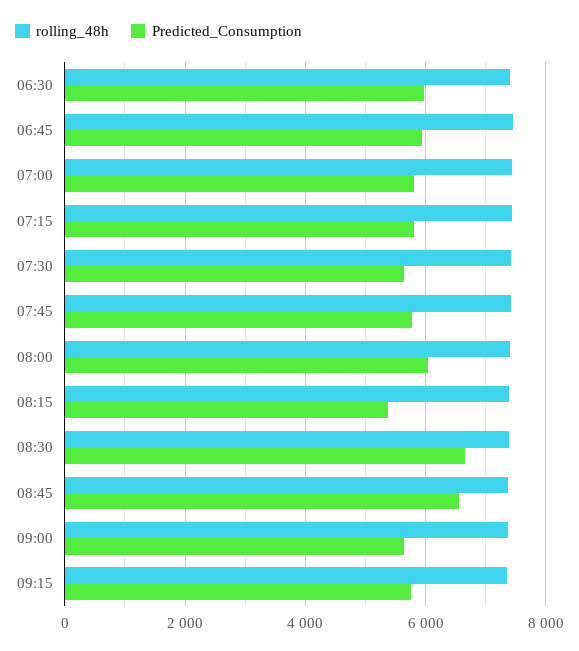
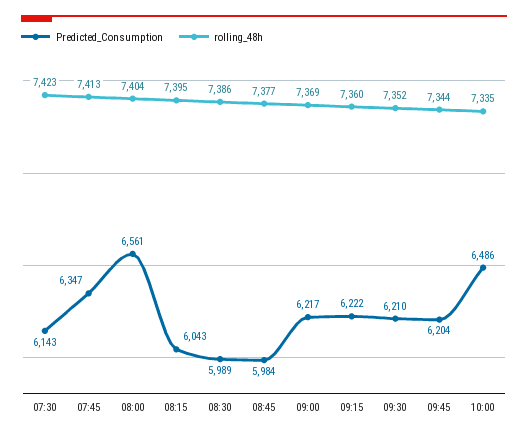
rolling_48h, 06:30: 7400 -> none
Predicted_Consumption, 06:30: 6000 -> none
rolling_48h, 06:45: 7400 -> none
Predicted_Consumption, 06:45: 6000 -> none
rolling_48h, 07:00: 7400 -> none
Predicted_Consumption, 07:00: 5800 -> none
rolling_48h, 07:15: 7400 -> none
Predicted_Consumption, 07:15: 5800 -> none
Predicted_Consumption, 07:30: 5600 -> 6143
Predicted_Consumption, 07:45: 5800 -> 6347
Predicted_Consumption, 08:00: 6000 -> 6561
Predicted_Consumption, 08:15: 5400 -> 6043
Predicted_Consumption, 08:30: 6600 -> 5989
Predicted_Consumption, 08:45: 6600 -> 5984
Predicted_Consumption, 09:00: 5600 -> 6217
Predicted_Consumption, 09:15: 5800 -> 6222
Predicted_Consumption, 09:30: none -> 6210
rolling_48h, 09:30: none -> 7352
Predicted_Consumption, 09:45: none -> 6204
rolling_48h, 09:45: none -> 7344
Predicted_Consumption, 10:00: none -> 6486
rolling_48h, 10:00: none -> 7335

